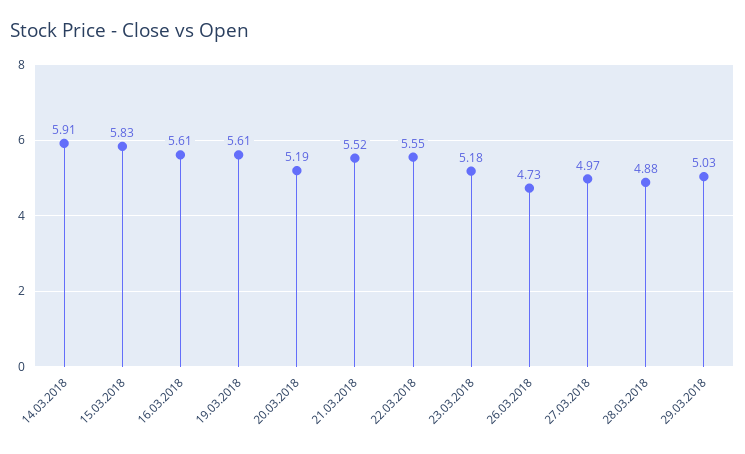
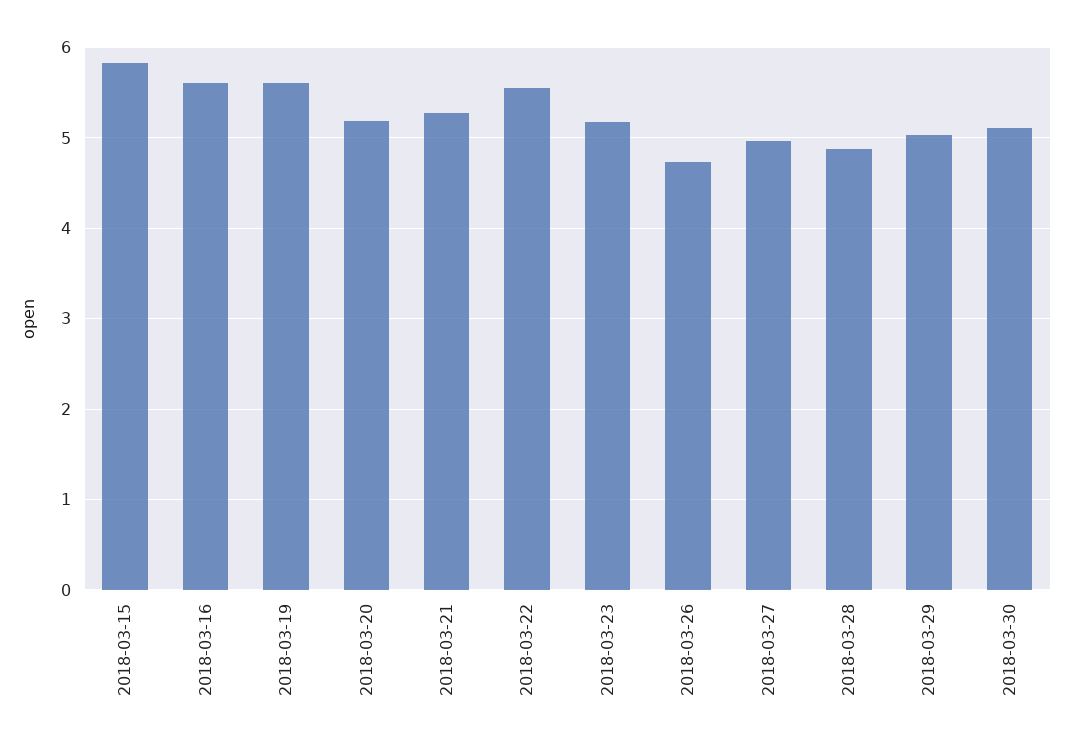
14.03.2018: 5.91 -> none
21.03.2018: 5.52 -> 5.3
2018-03-30: none -> 5.1

